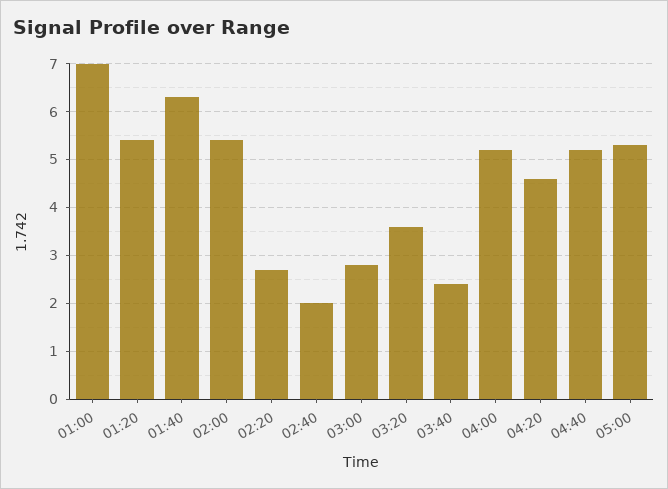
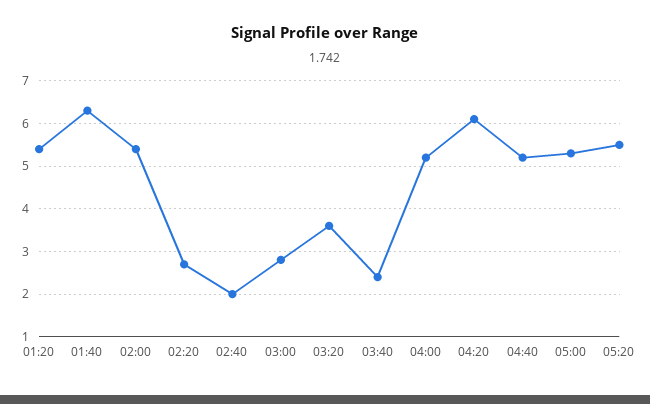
01:00: 7 -> none
04:20: 4.5 -> 6
05:20: none -> 5.5

